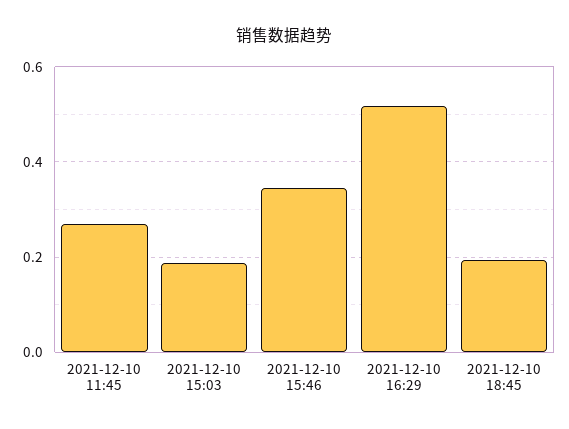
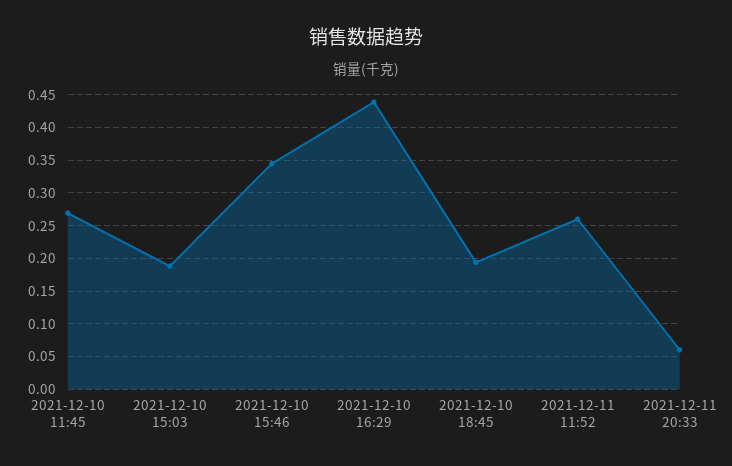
2021-12-10 16:29: 0.52 -> 0.44
2021-12-11 11:52: none -> 0.26
2021-12-11 20:33: none -> 0.06

